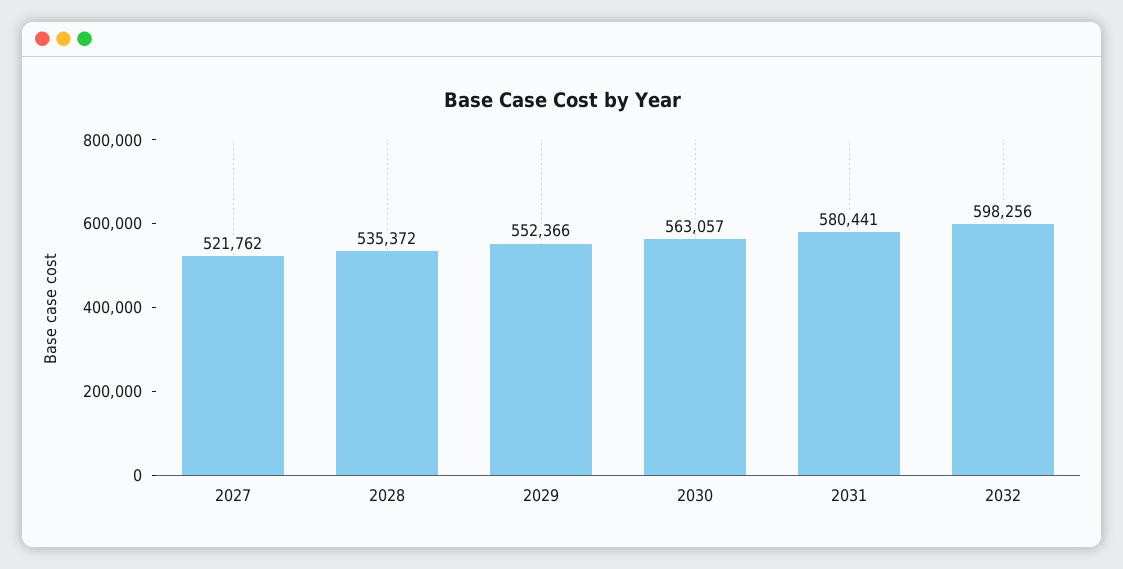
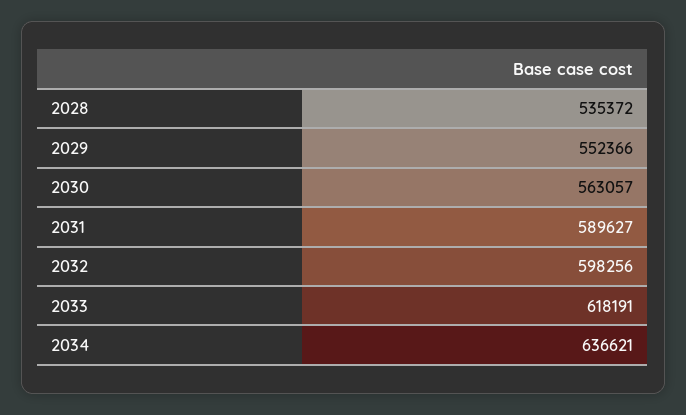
2027: 521762 -> none
2031: 580441 -> 589627
2033: none -> 618191
2034: none -> 636621

